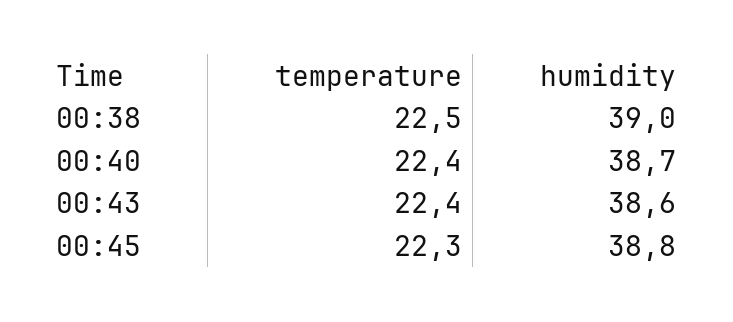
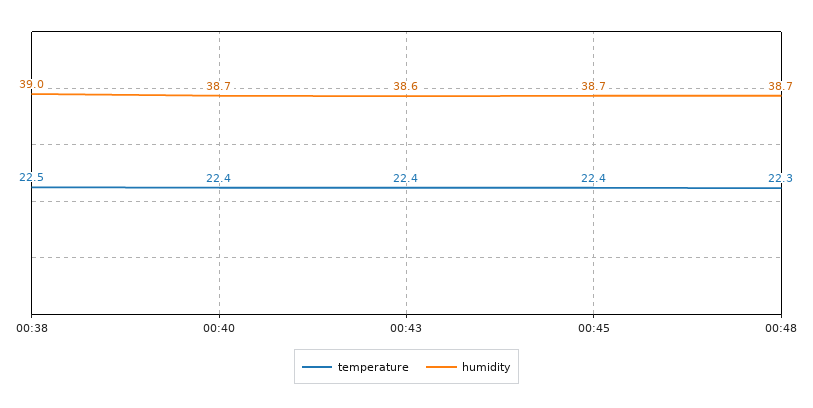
temperature, 00:45: 22.3 -> 22.4
humidity, 00:45: 38.8 -> 38.7
temperature, 00:48: none -> 22.3
humidity, 00:48: none -> 38.7

